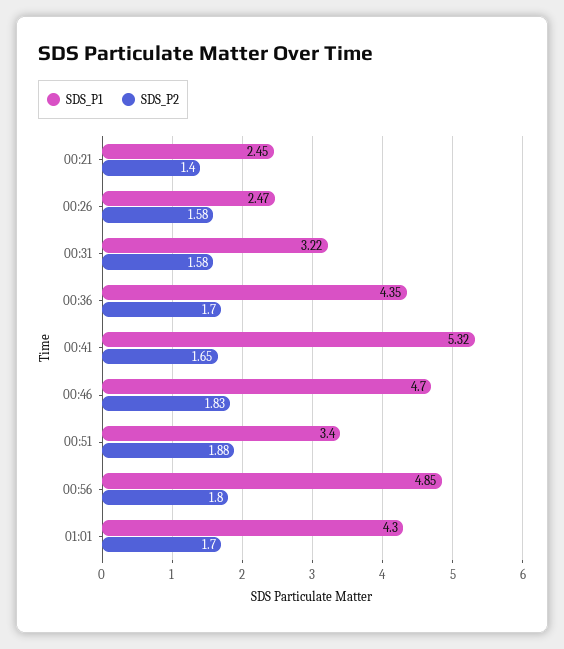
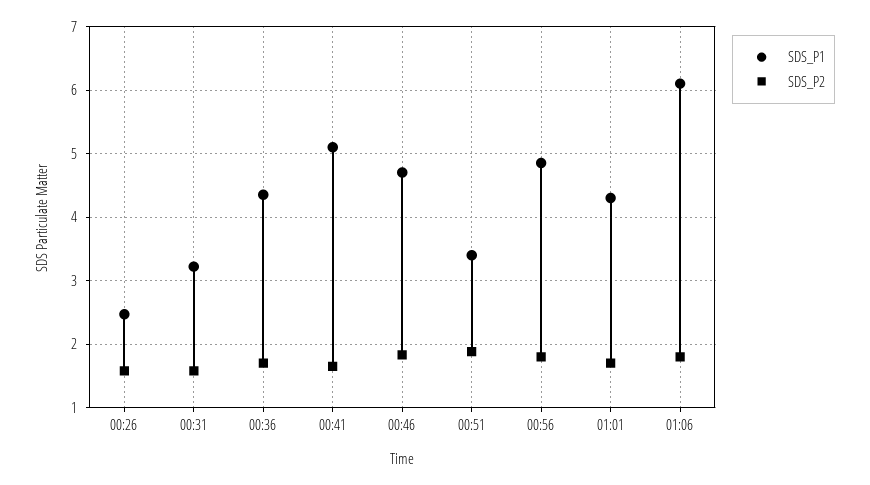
SDS_P1, 00:21: 2.45 -> none
SDS_P2, 00:21: 1.4 -> none
SDS_P1, 00:41: 5.32 -> 5.1
SDS_P1, 01:06: none -> 6.1
SDS_P2, 01:06: none -> 1.8

